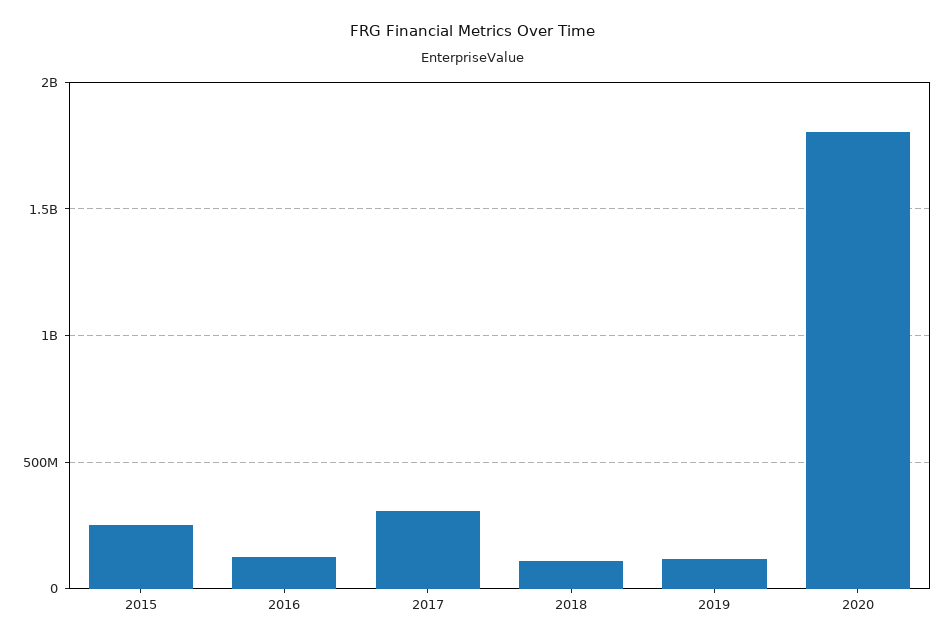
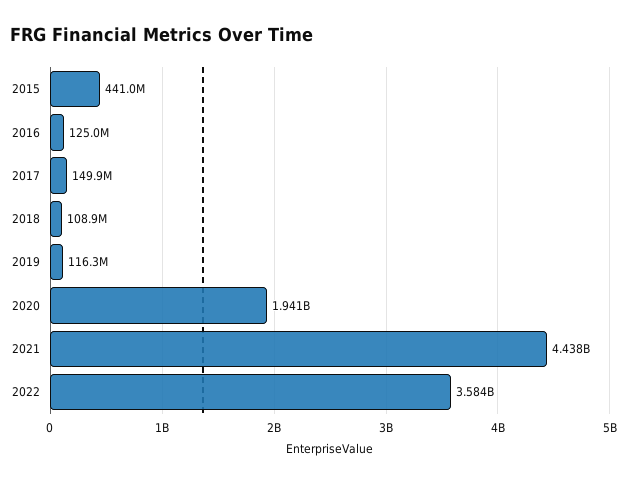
2015: 250000000 -> 441000000
2017: 300000000 -> 149900000
2020: 1800000000 -> 1941000000
2021: none -> 4438000000
2022: none -> 3584000000

